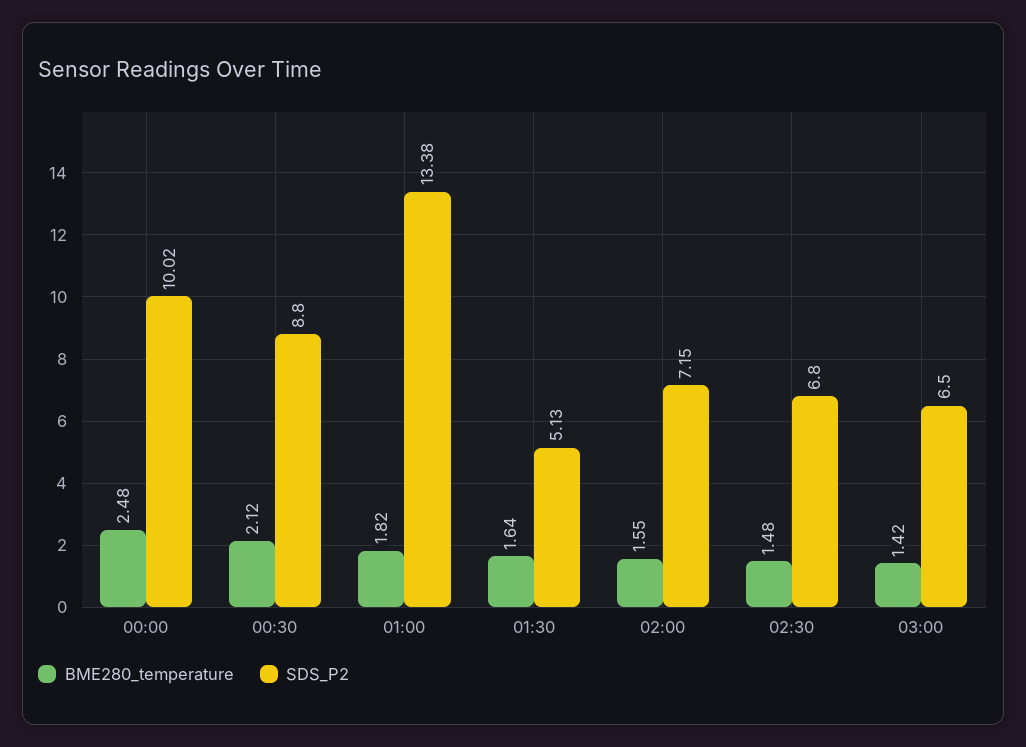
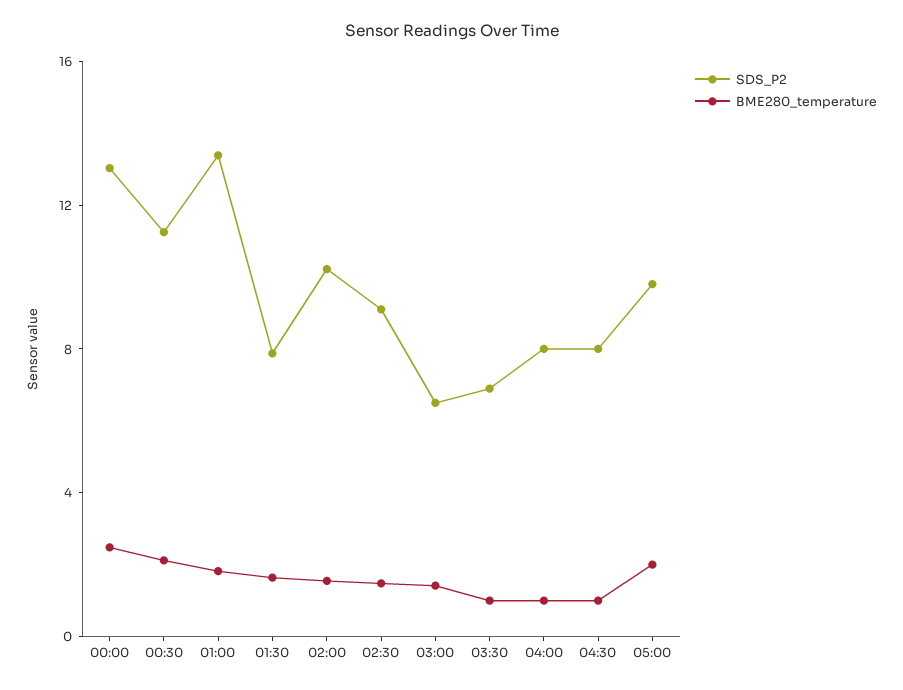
SDS_P2, 00:00: 10.02 -> 13
SDS_P2, 00:30: 8.8 -> 11
SDS_P2, 01:30: 5.13 -> 8
SDS_P2, 02:00: 7.15 -> 10
SDS_P2, 02:30: 6.8 -> 9
SDS_P2, 03:30: none -> 7
BME280_temperature, 03:30: none -> 1
SDS_P2, 04:00: none -> 8
BME280_temperature, 04:00: none -> 1
SDS_P2, 04:30: none -> 8
BME280_temperature, 04:30: none -> 1
SDS_P2, 05:00: none -> 10
BME280_temperature, 05:00: none -> 2

